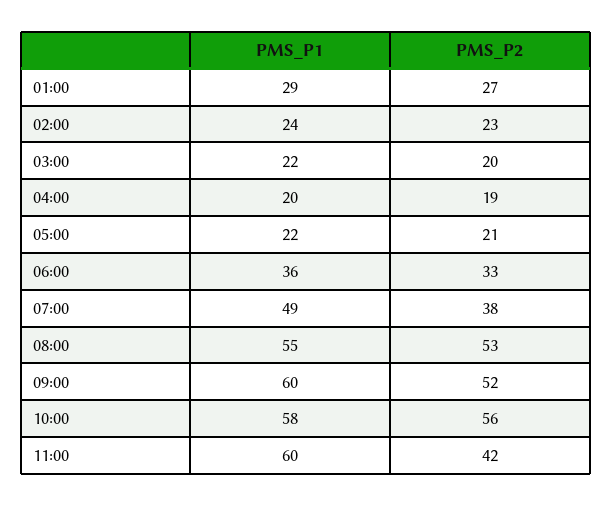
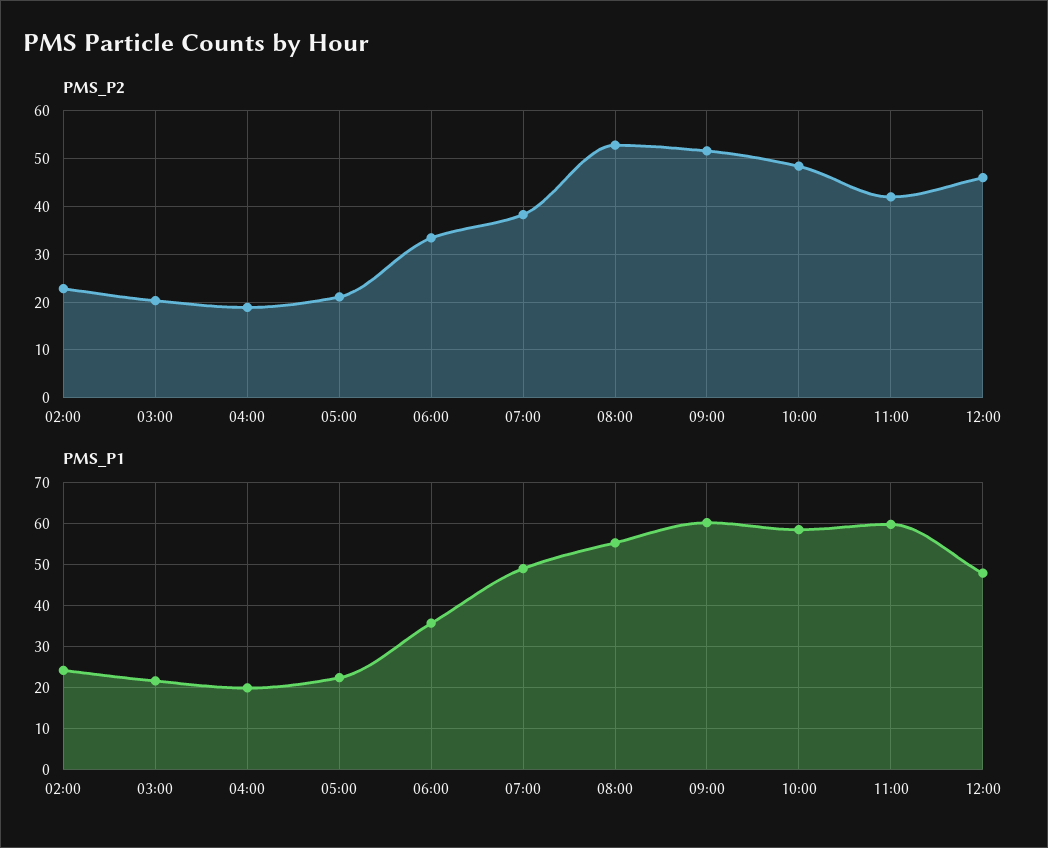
PMS_P1, 01:00: 29 -> none
PMS_P2, 01:00: 27 -> none
PMS_P2, 10:00: 56 -> 48
PMS_P2, 12:00: none -> 46
PMS_P1, 12:00: none -> 48

